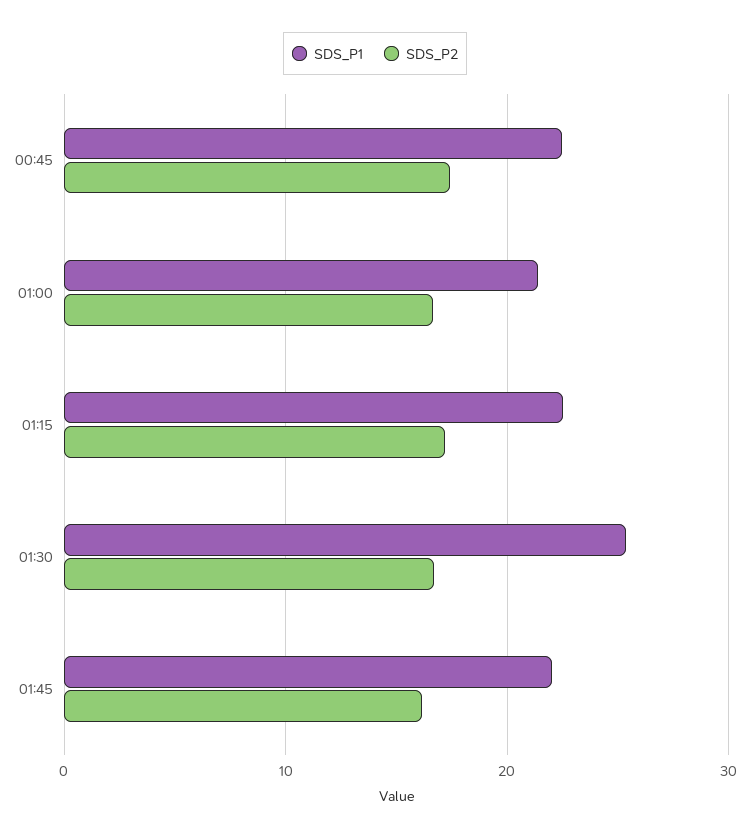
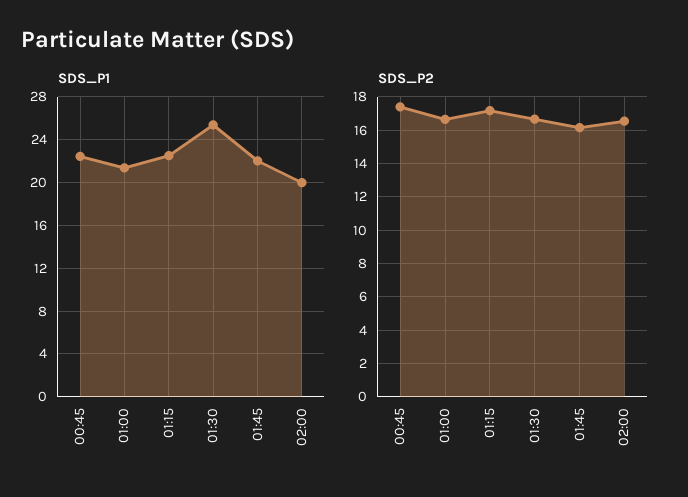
SDS_P1, 02:00: none -> 20
SDS_P2, 02:00: none -> 16.5

